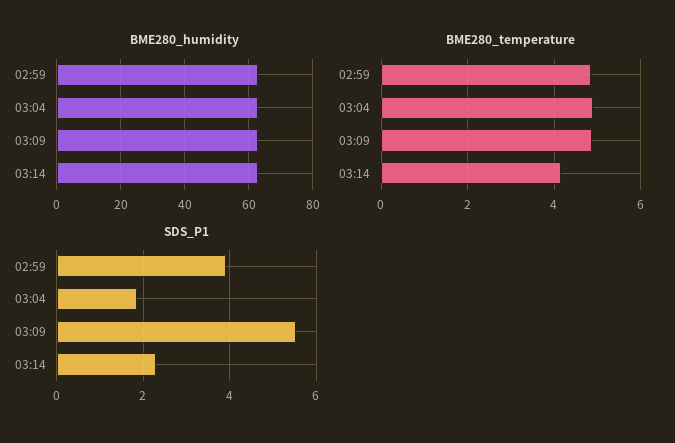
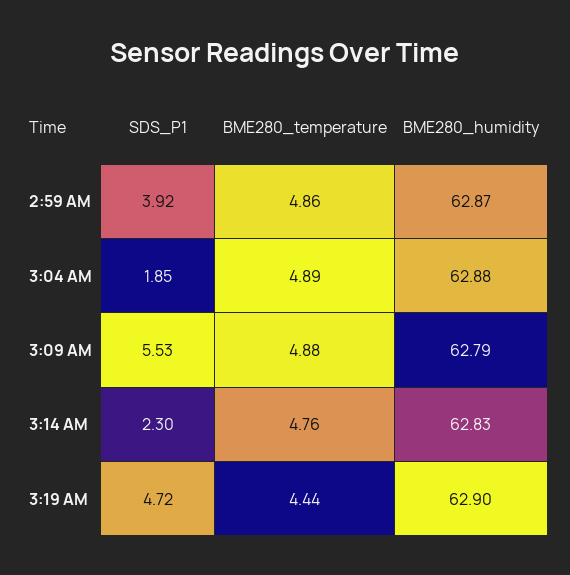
BME280_temperature, 03:14: 4.2 -> 4.76
SDS_P1, 3:19 AM: none -> 4.72
BME280_temperature, 3:19 AM: none -> 4.44
BME280_humidity, 3:19 AM: none -> 62.9

